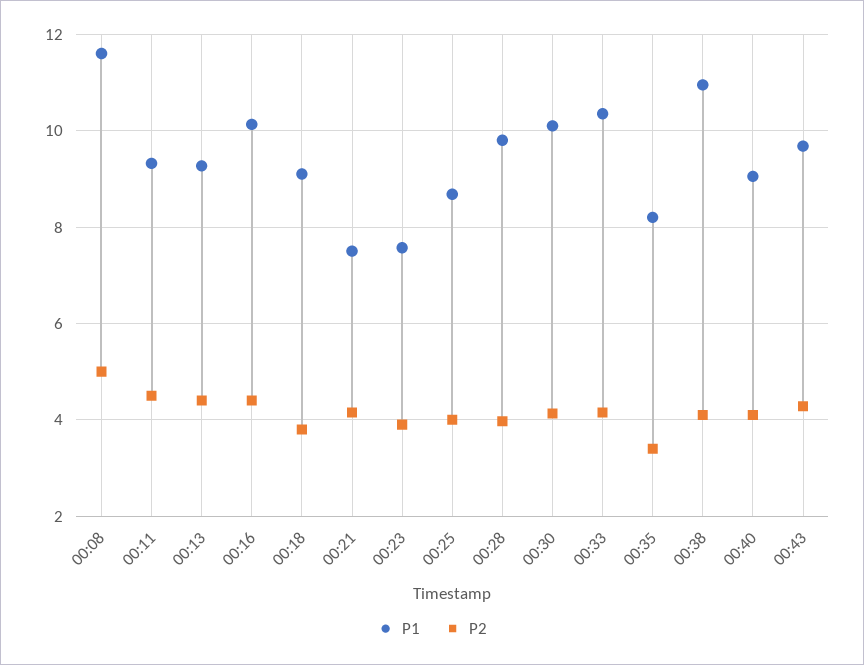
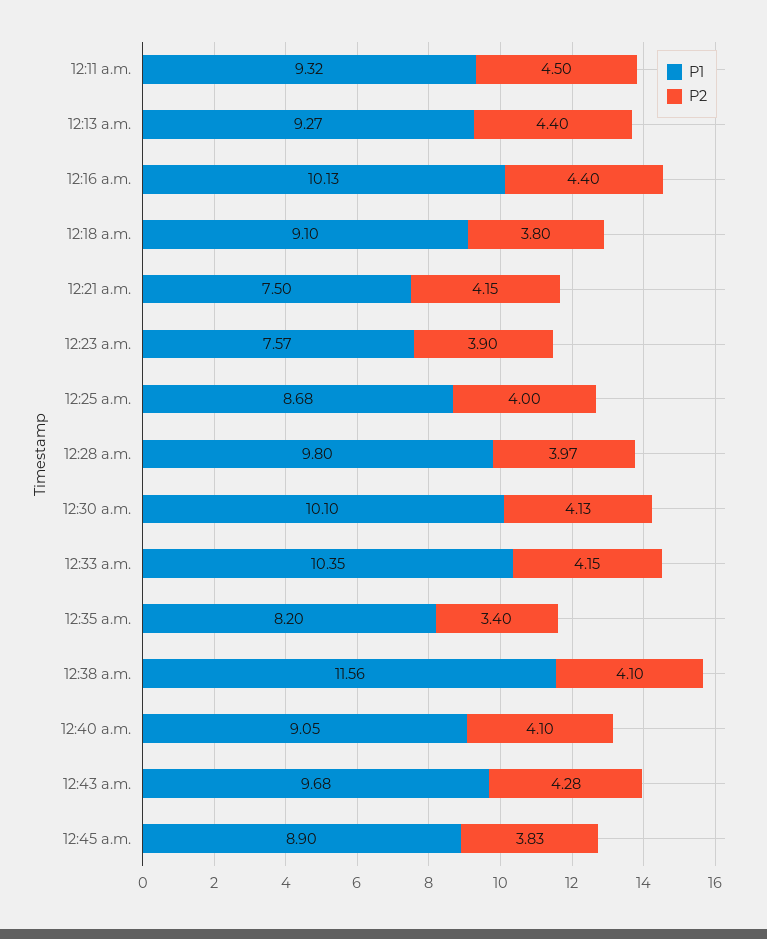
P1, 00:08: 11.6 -> none
P2, 00:08: 5 -> none
P1, 00:38: 11 -> 11.56
P1, 12:45 a.m.: none -> 8.9
P2, 12:45 a.m.: none -> 3.83

